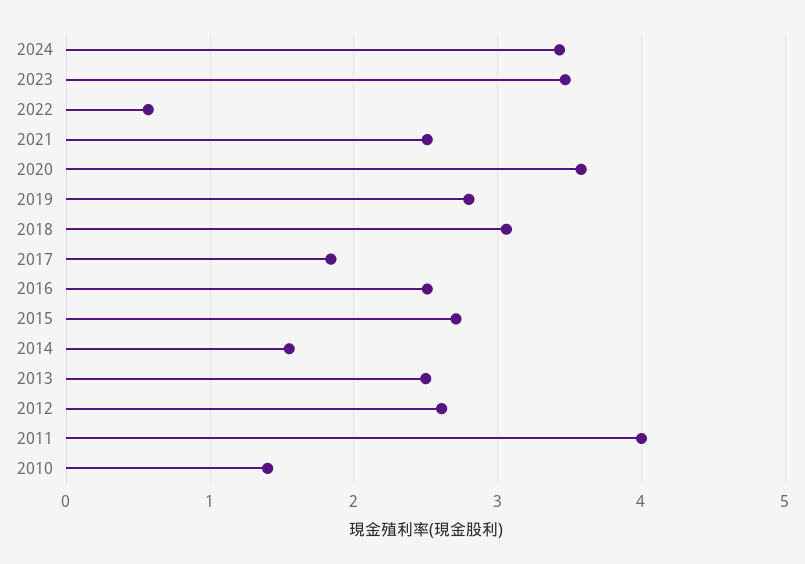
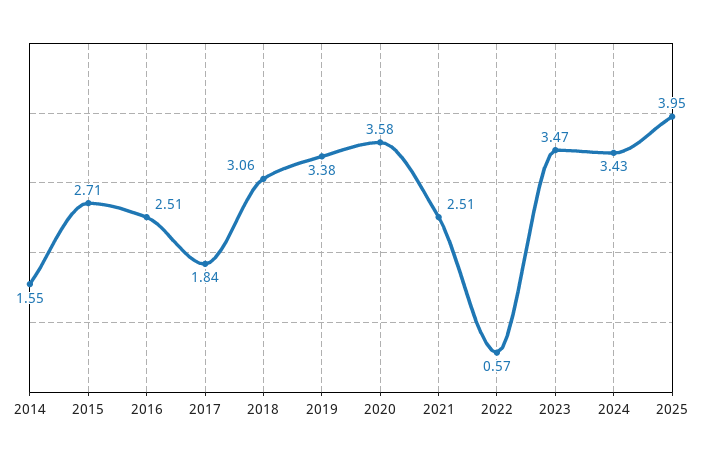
2019: 2.8 -> 3.38
2013: 2.5 -> none
2012: 2.6 -> none
2011: 4 -> none
2010: 1.4 -> none
2025: none -> 3.95

